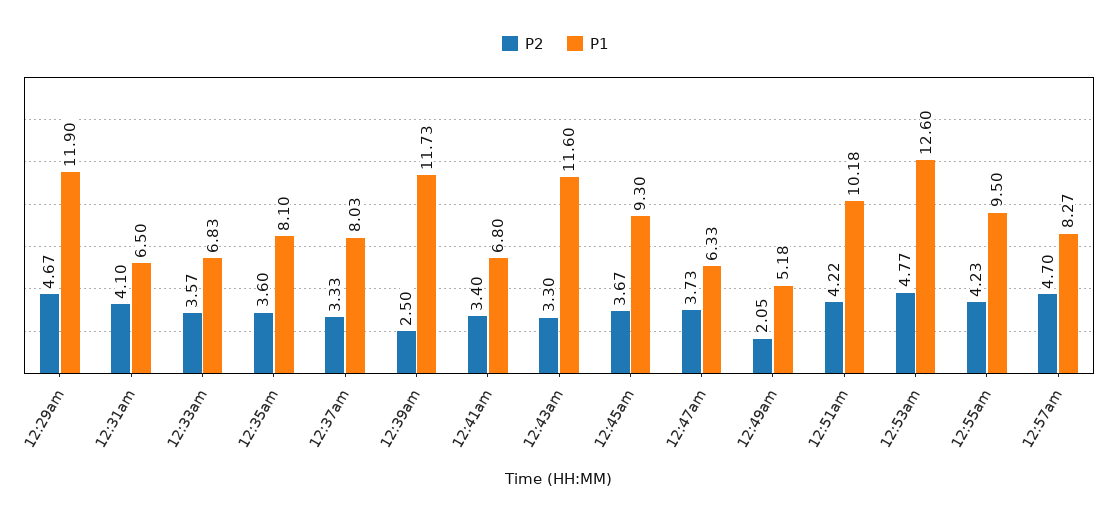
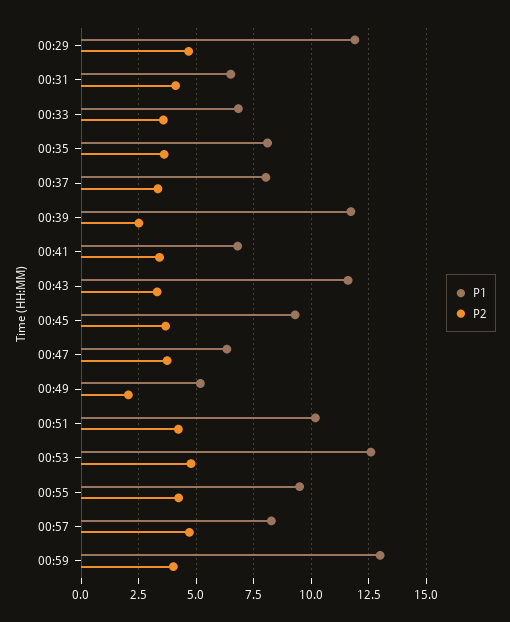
P1, 00:59: none -> 13
P2, 00:59: none -> 4

